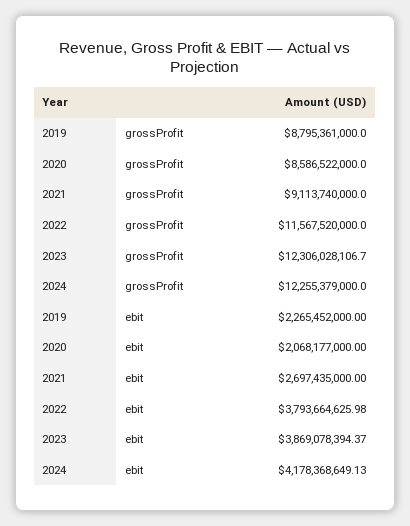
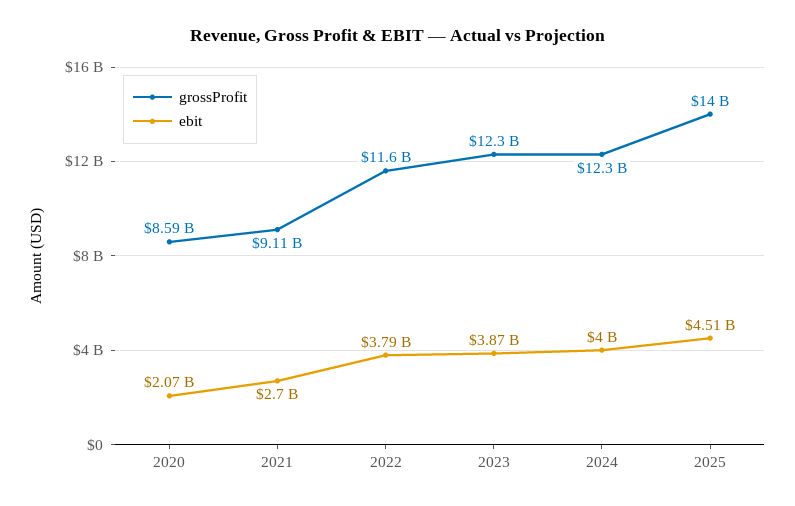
grossProfit, 2019: 8795361000 -> none
ebit, 2019: 2265452000 -> none
ebit, 2024: 4178368649.13 -> 4000000000
grossProfit, 2025: none -> 14000000000
ebit, 2025: none -> 4510000000

